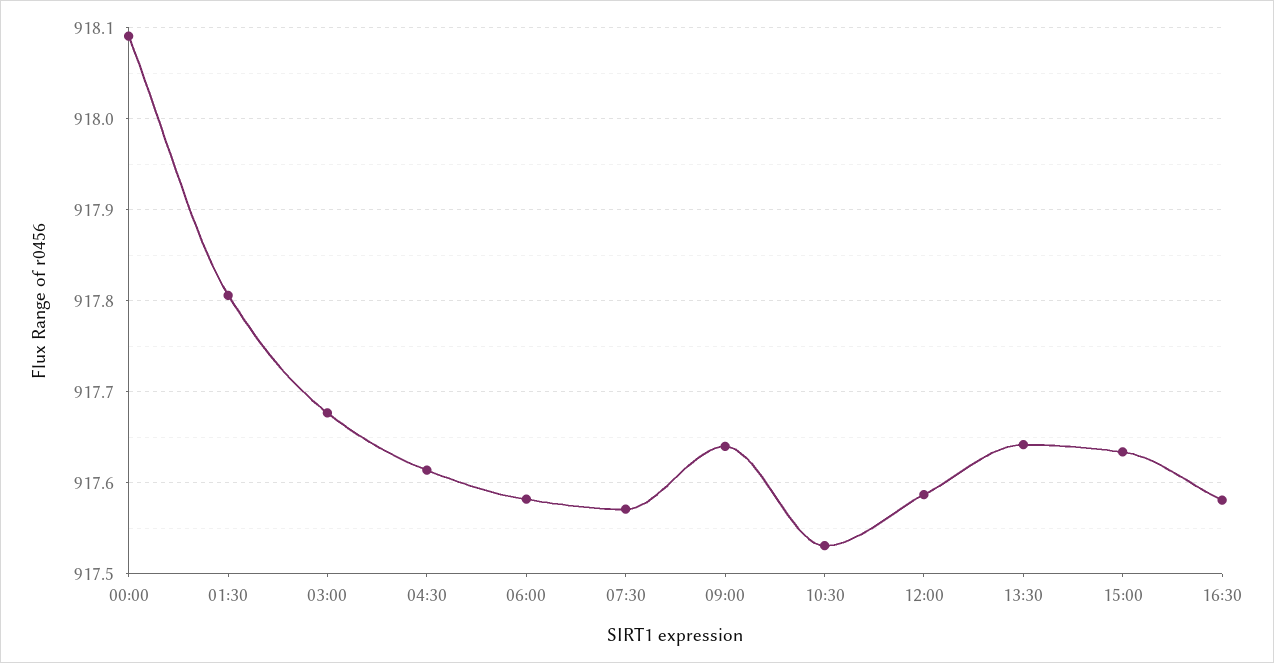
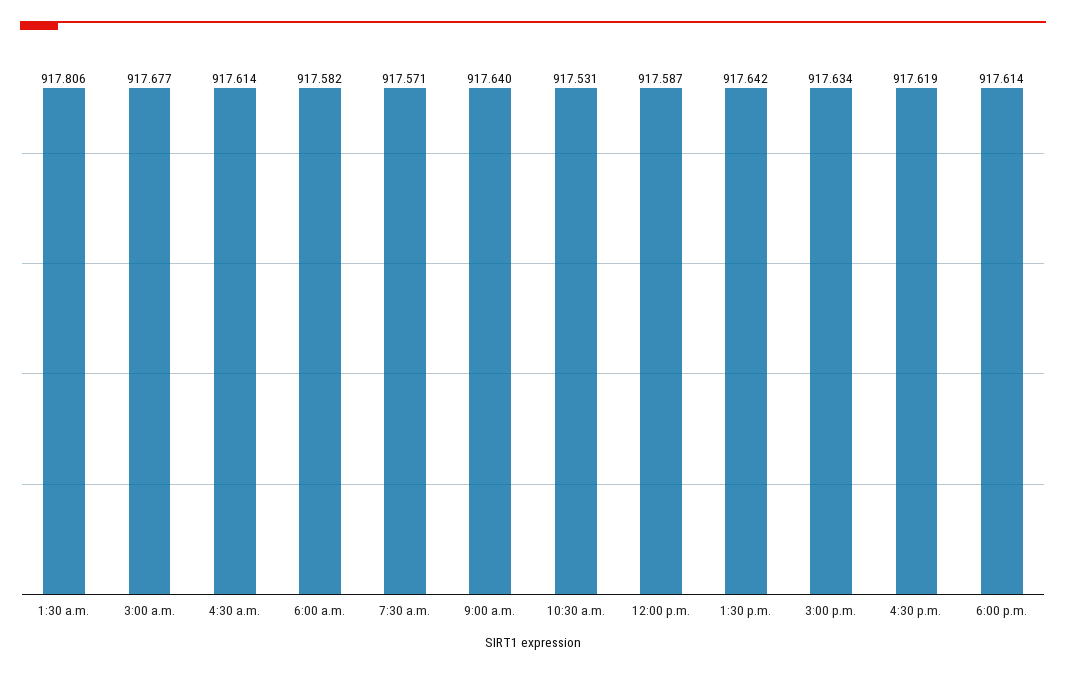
00:00: 918.09 -> none
16:30: 917.58 -> 917.619
6:00 p.m.: none -> 917.614

